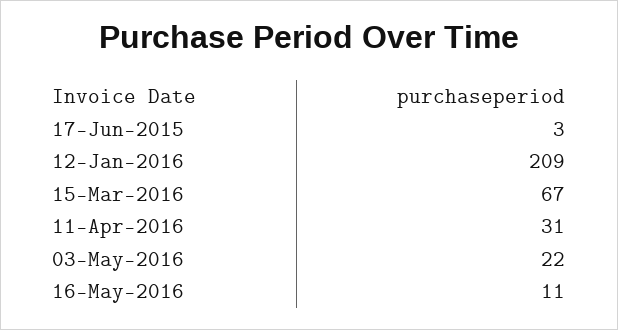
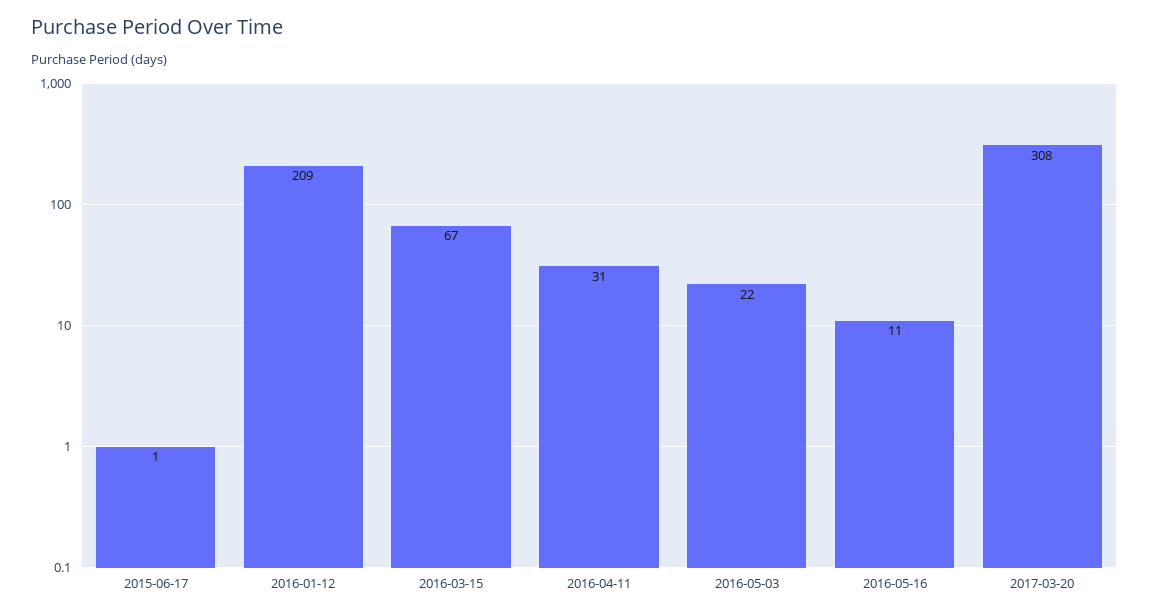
17-Jun-2015: 3 -> 1
2017-03-20: none -> 308

